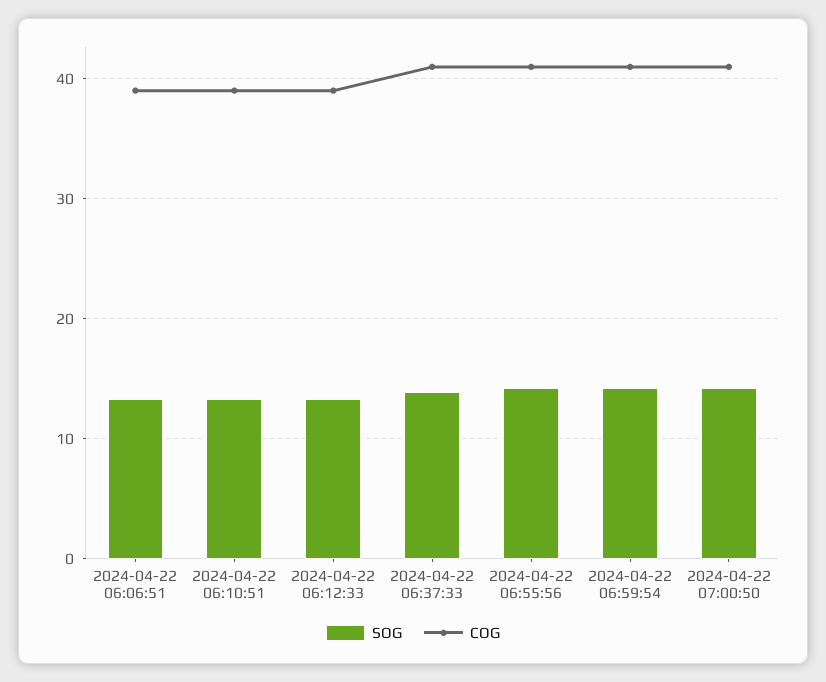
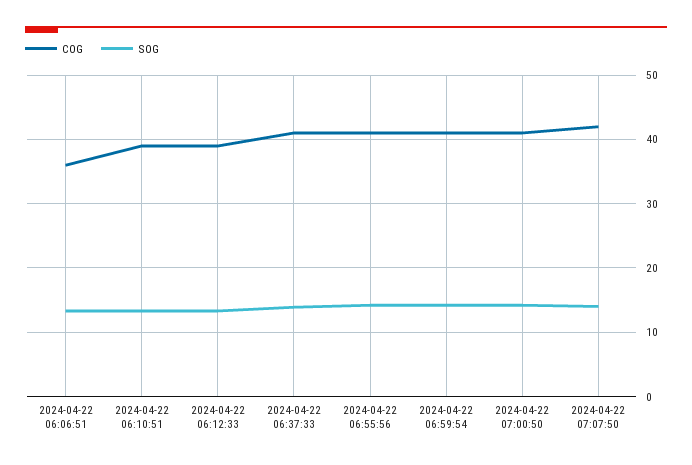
COG, 2024-04-22 06:06:51: 39 -> 36
COG, 2024-04-22 07:07:50: none -> 42
SOG, 2024-04-22 07:07:50: none -> 14

